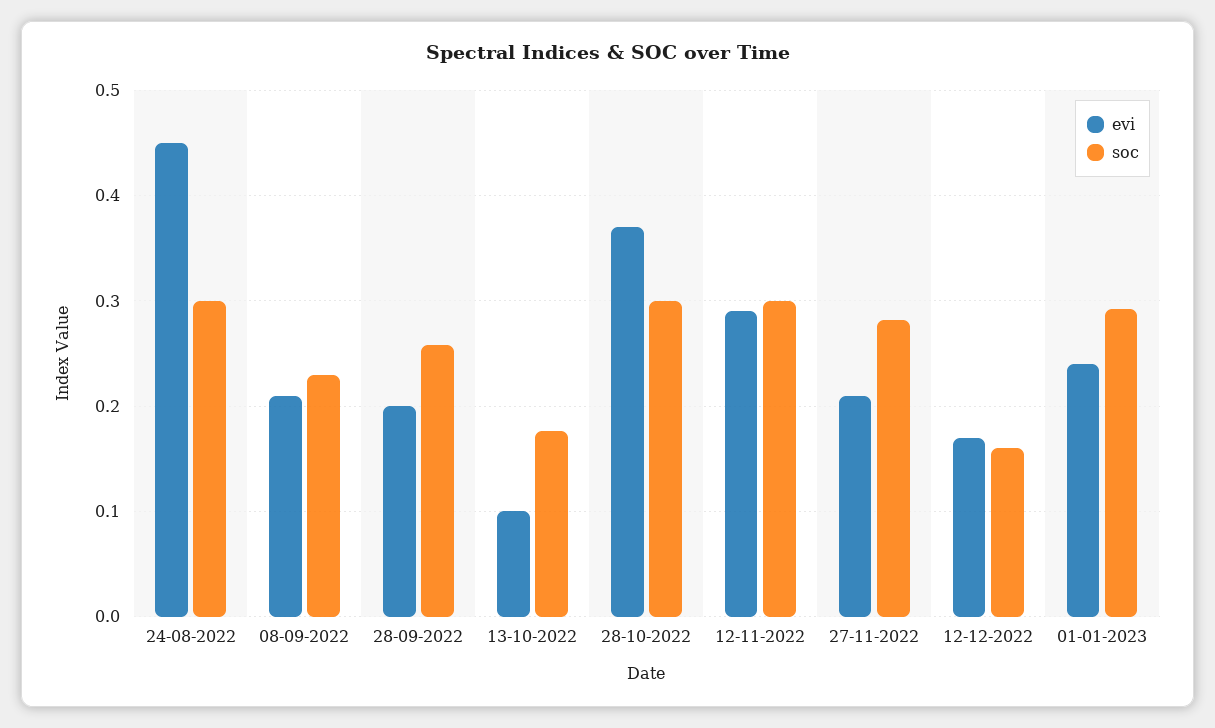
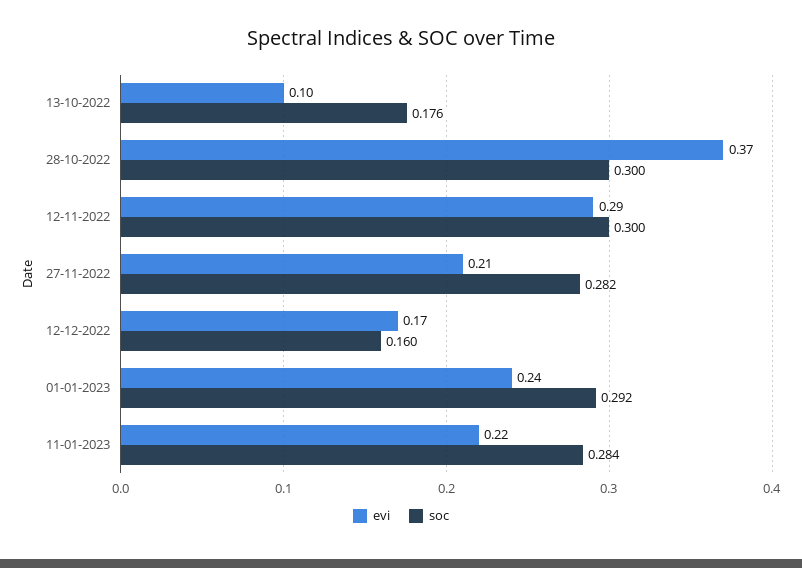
evi, 24-08-2022: 0.45 -> none
soc, 24-08-2022: 0.3 -> none
evi, 08-09-2022: 0.21 -> none
soc, 08-09-2022: 0.23 -> none
evi, 28-09-2022: 0.2 -> none
soc, 28-09-2022: 0.26 -> none
evi, 11-01-2023: none -> 0.22
soc, 11-01-2023: none -> 0.284

